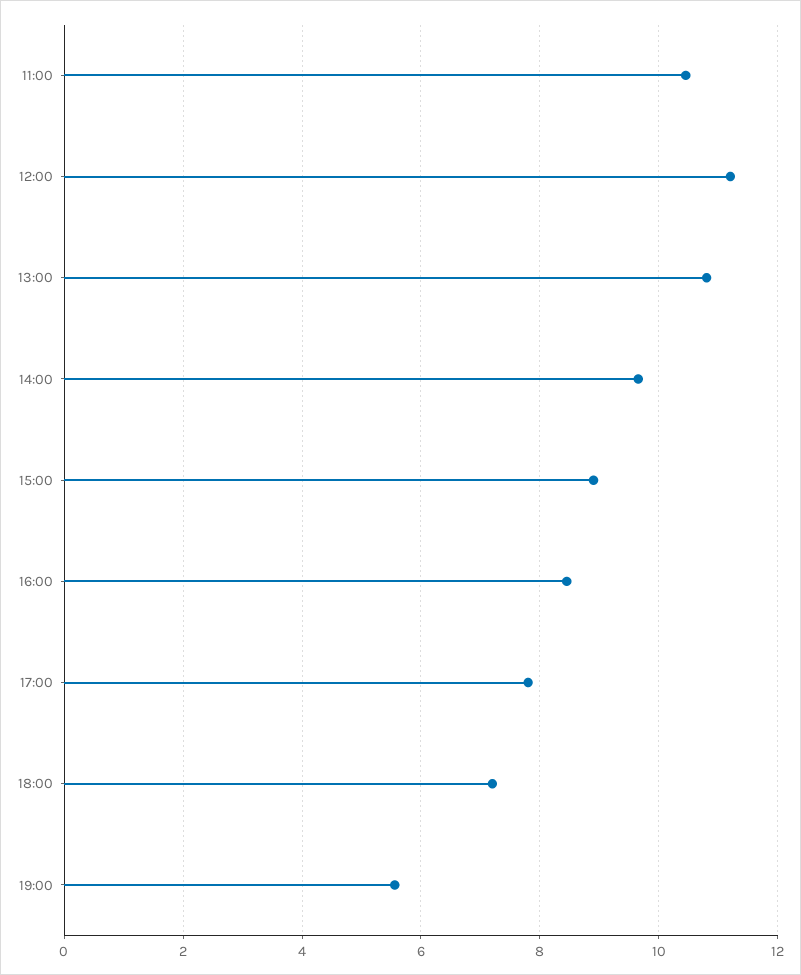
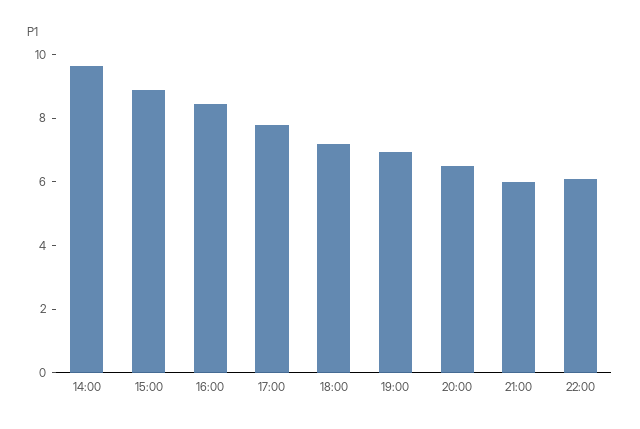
11:00: 10.4 -> none
12:00: 11.2 -> none
13:00: 10.8 -> none
19:00: 5.6 -> 7
20:00: none -> 6.5
21:00: none -> 6
22:00: none -> 6

